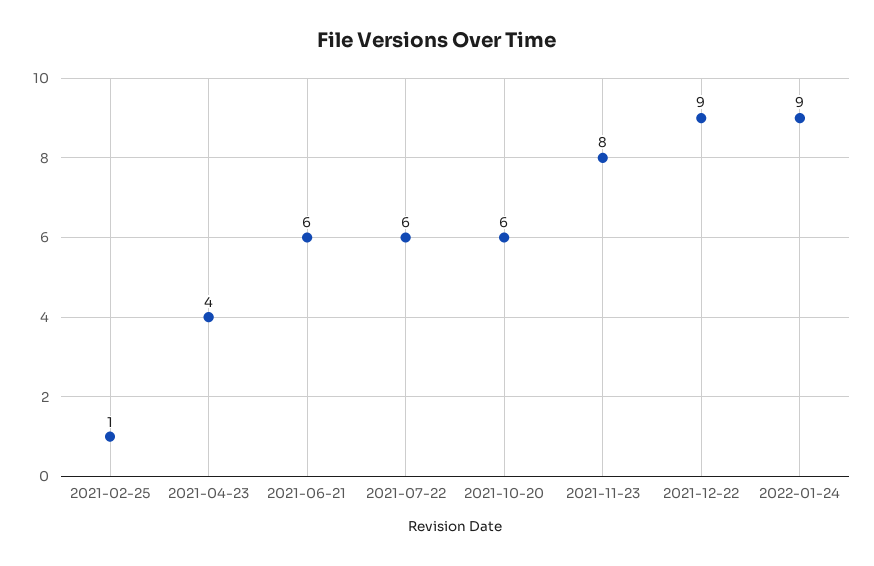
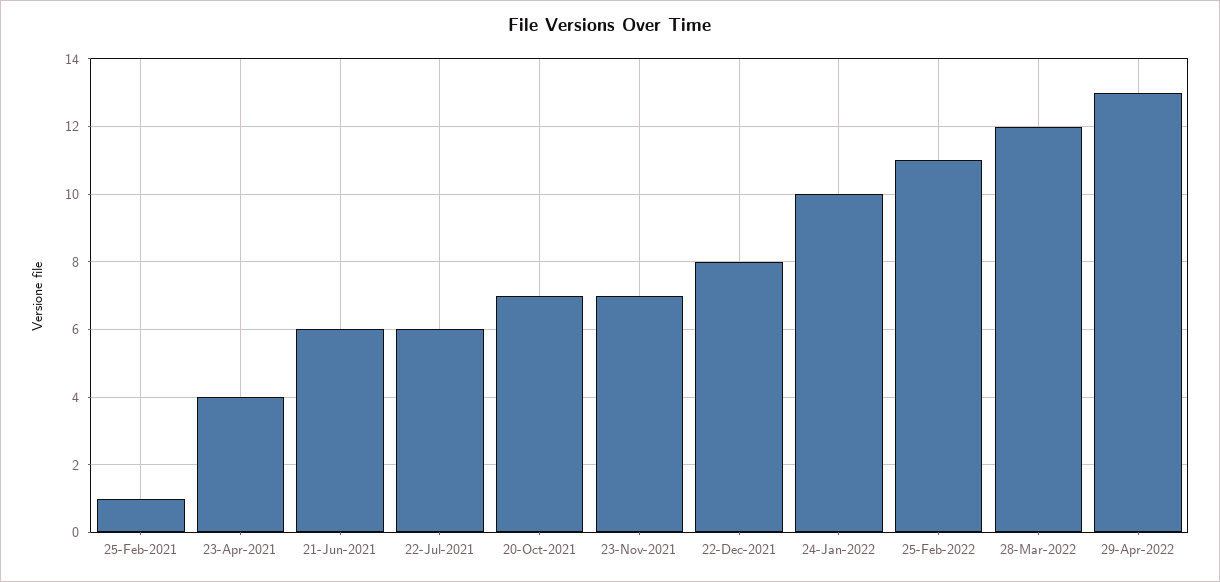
2021-10-20: 6 -> 7
2021-11-23: 8 -> 7
2021-12-22: 9 -> 8
2022-01-24: 9 -> 10
25-Feb-2022: none -> 11
28-Mar-2022: none -> 12
29-Apr-2022: none -> 13

